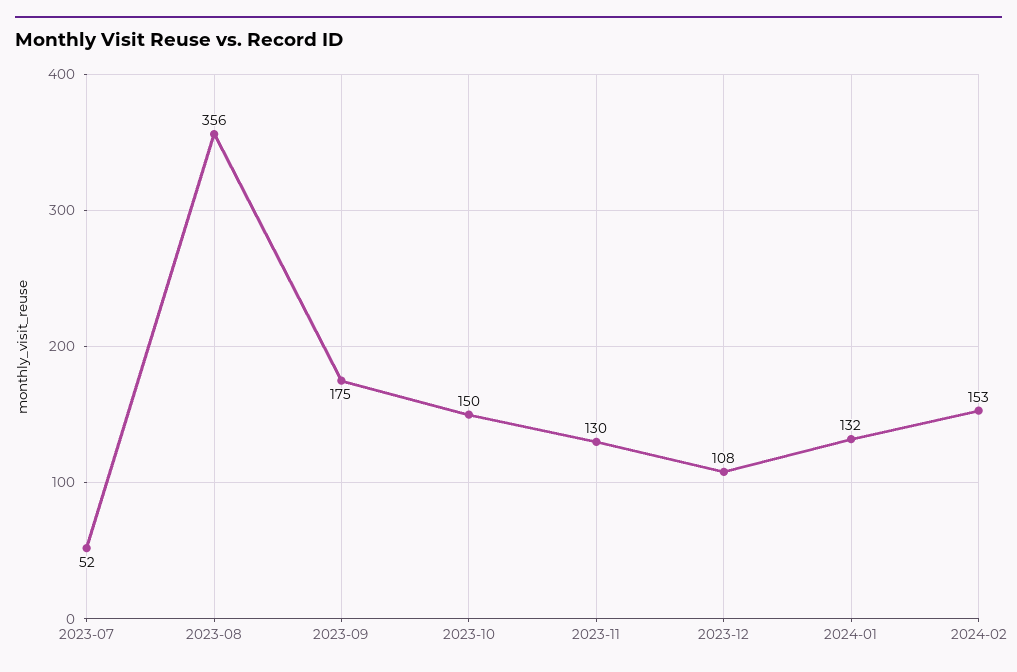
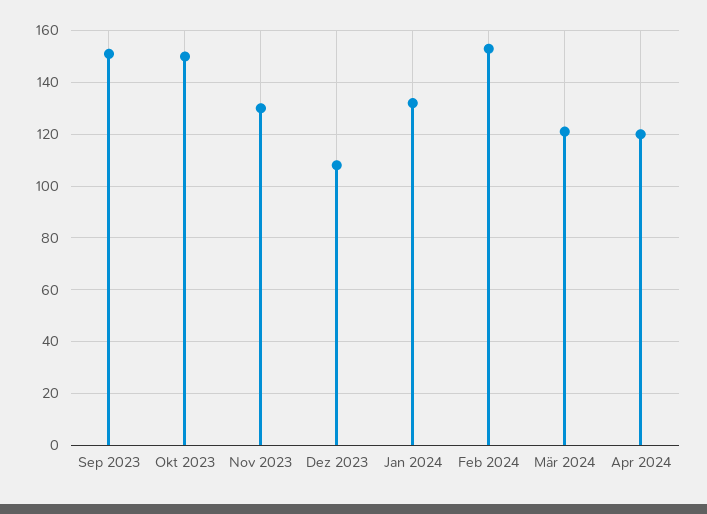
2023-07: 52 -> none
2023-08: 356 -> none
2023-09: 175 -> 150
Mär 2024: none -> 120
Apr 2024: none -> 120

